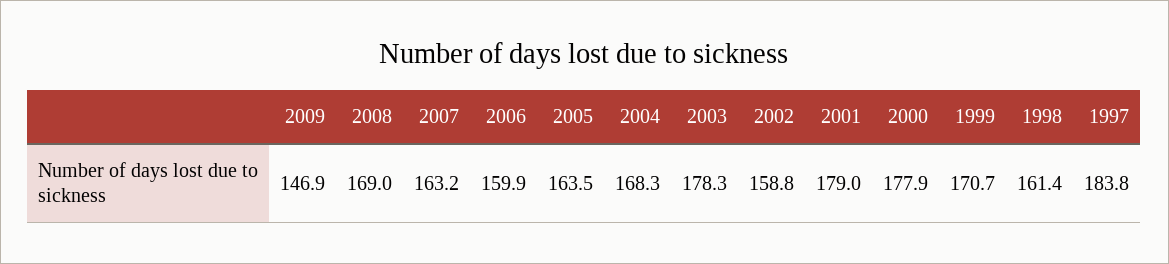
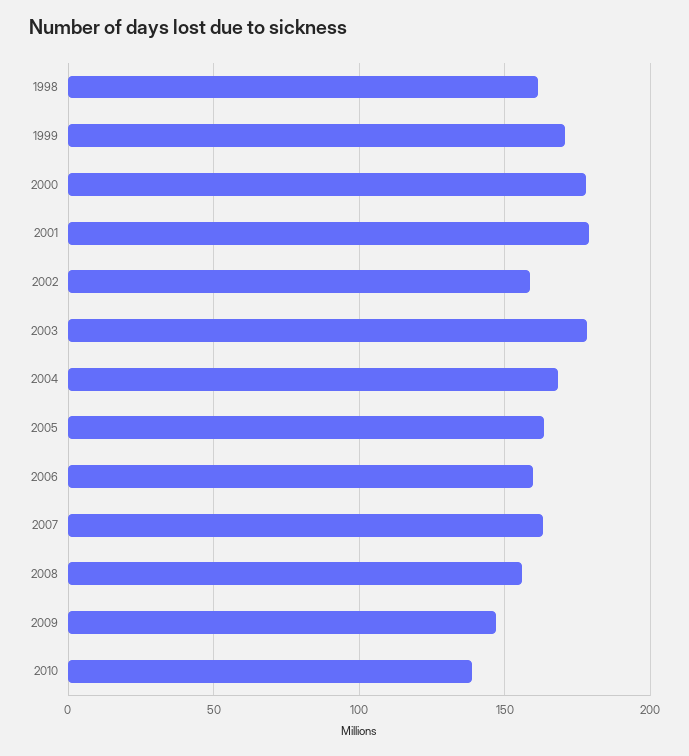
2008: 169 -> 155
1997: 183.8 -> none
2010: none -> 140

